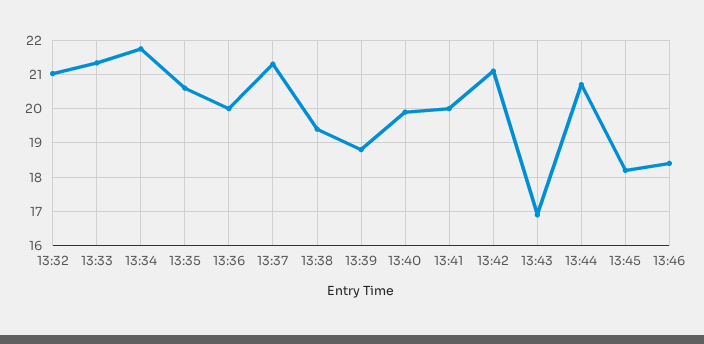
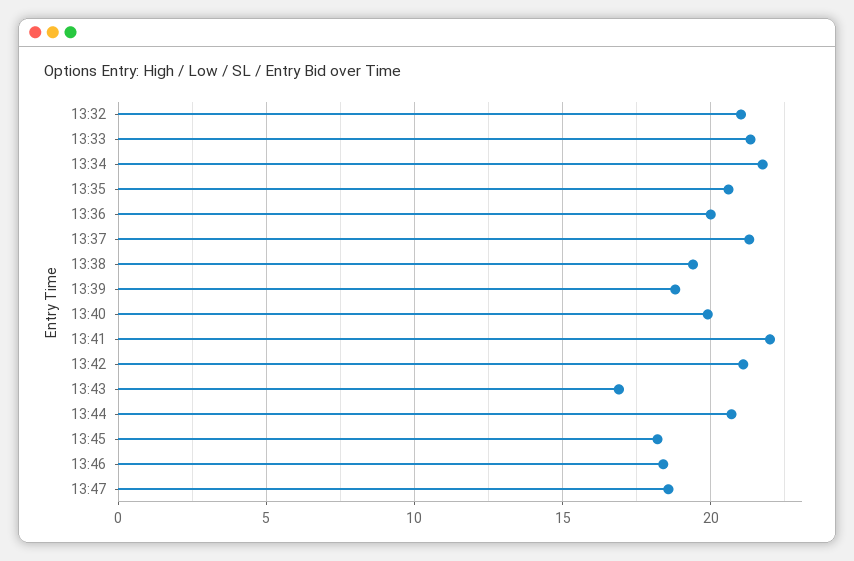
13:41: 20 -> 22
13:47: none -> 18.5

